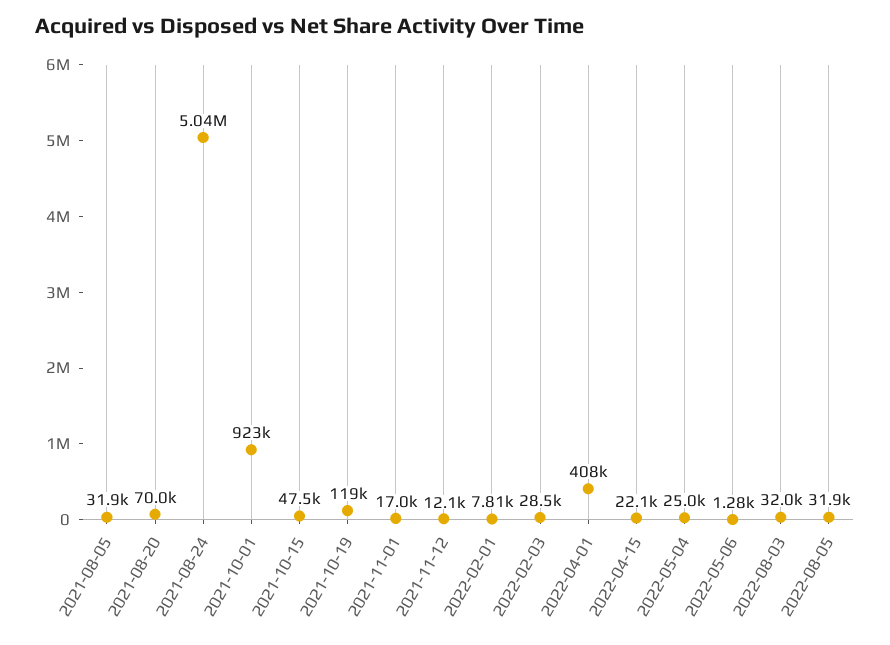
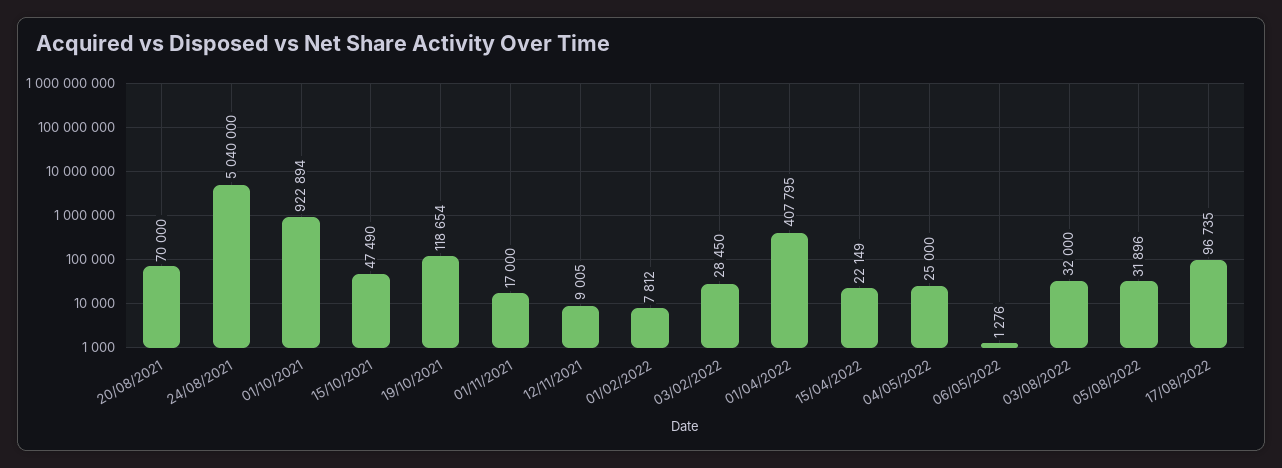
2021-08-05: 31900 -> none
2021-11-12: 12100 -> 9005
17/08/2022: none -> 96735

